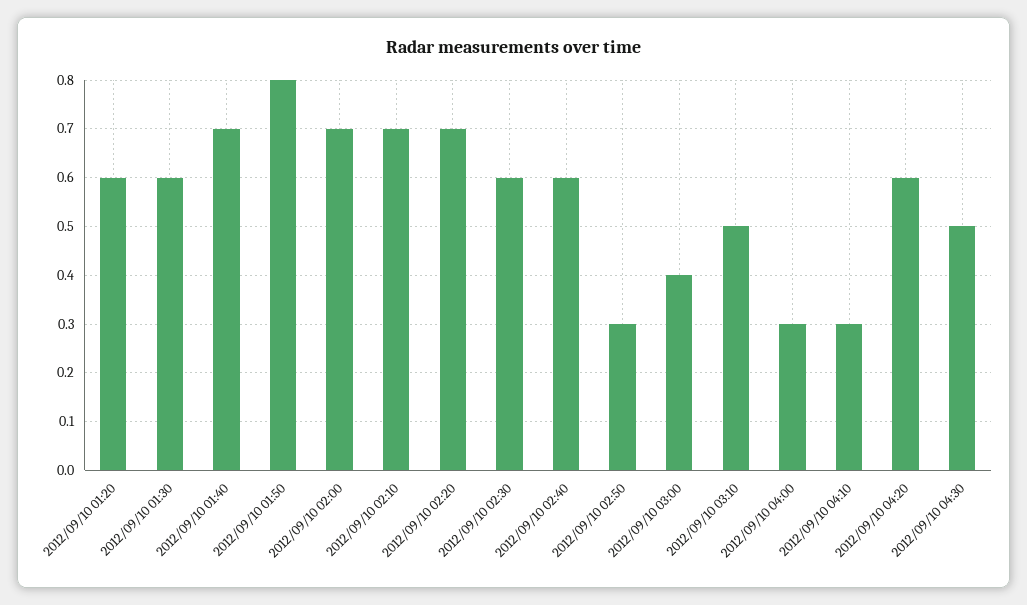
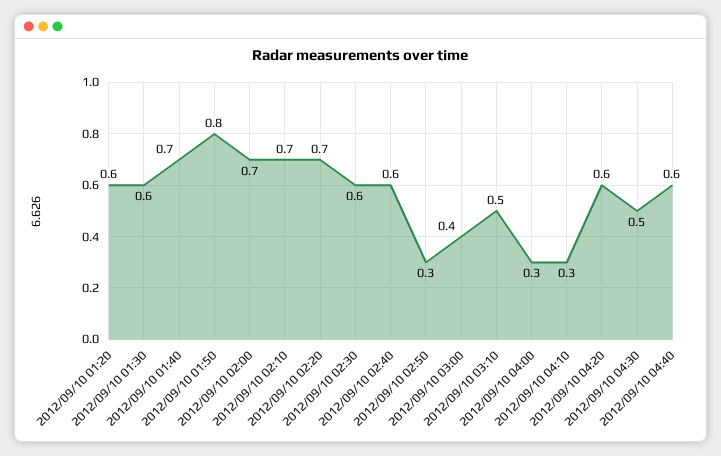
2012/09/10 04:40: none -> 0.6

